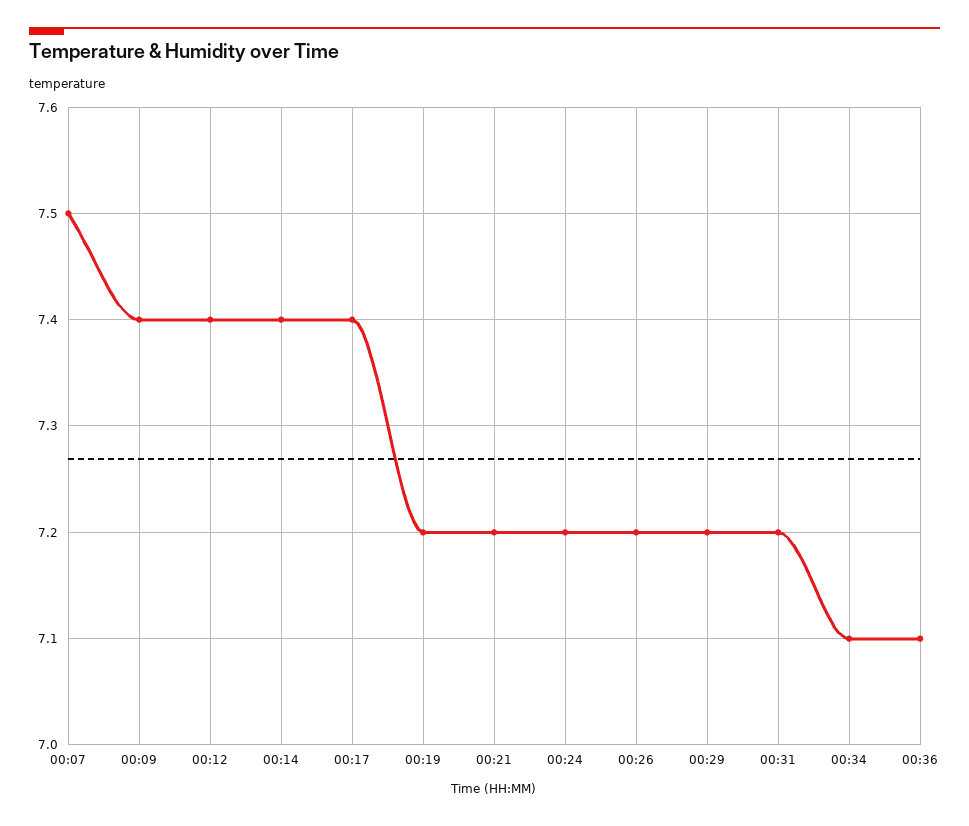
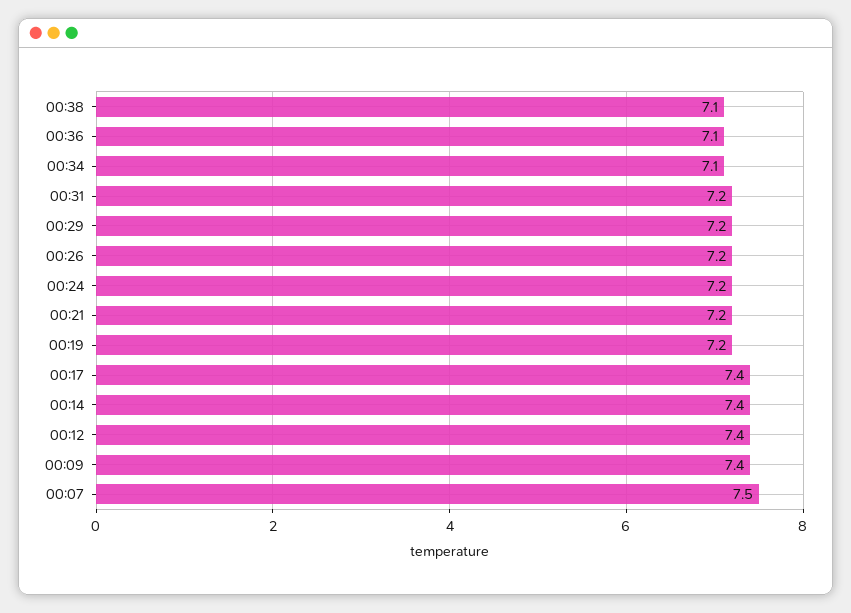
00:38: none -> 7.1

